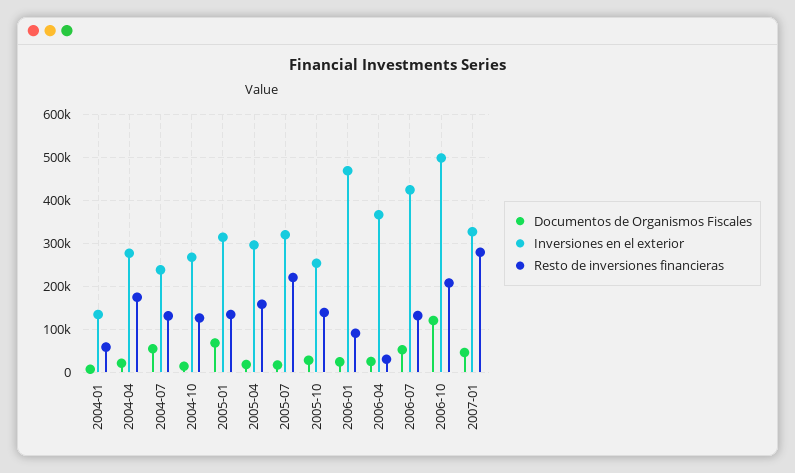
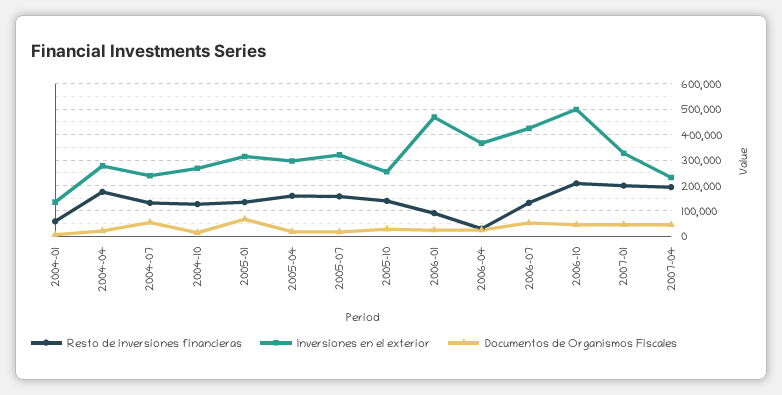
Resto de inversiones financieras, 2005-07: 220000 -> 150000
Documentos de Organismos Fiscales, 2006-10: 120000 -> 50000
Resto de inversiones financieras, 2007-01: 280000 -> 200000
Resto de inversiones financieras, 2007-04: none -> 200000
Inversiones en el exterior, 2007-04: none -> 225000
Documentos de Organismos Fiscales, 2007-04: none -> 50000

